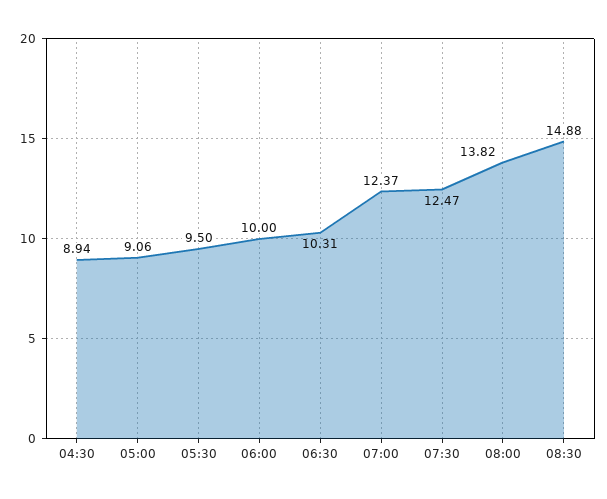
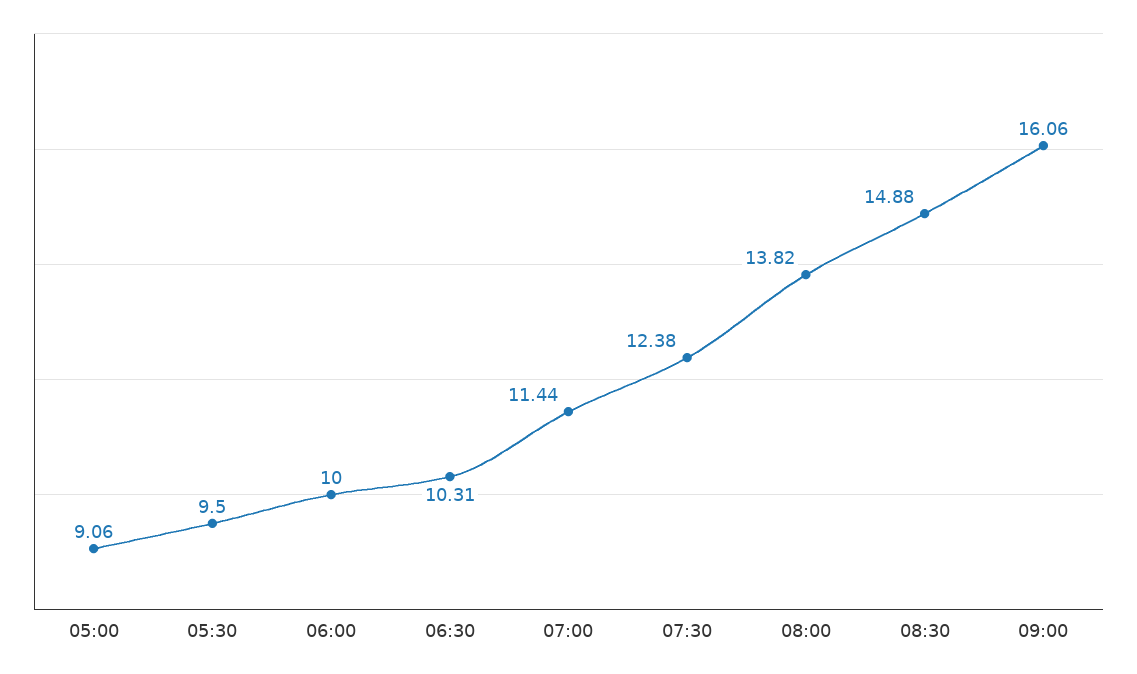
04:30: 8.94 -> none
07:00: 12.37 -> 11.44
07:30: 12.47 -> 12.38
09:00: none -> 16.06

